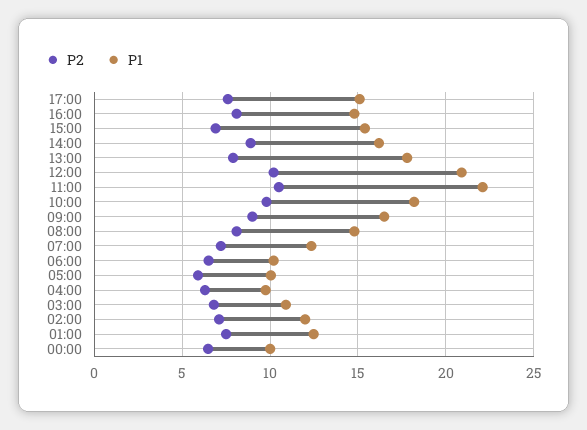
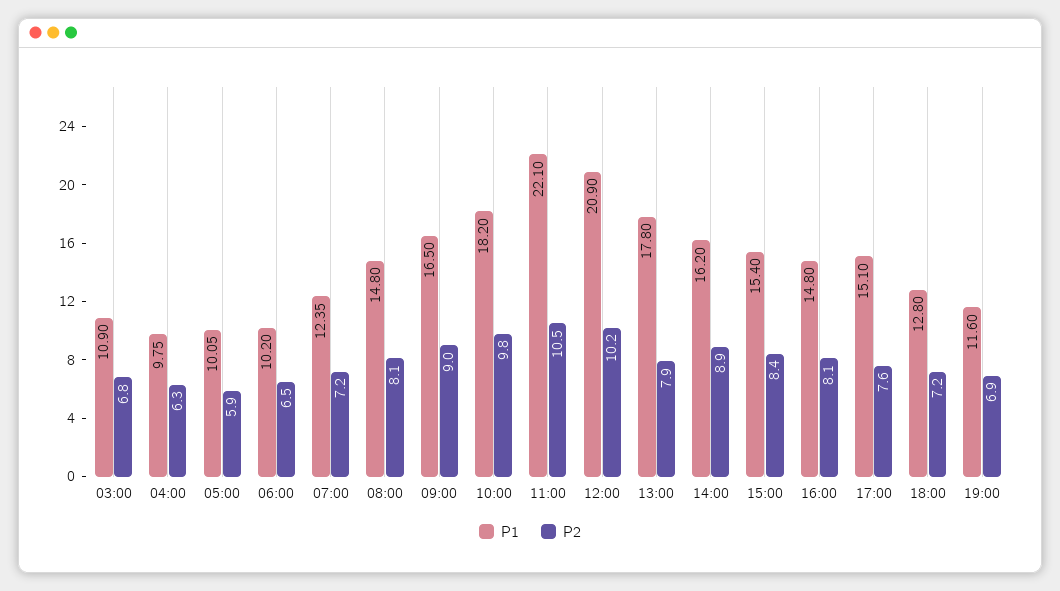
P2, 15:00: 7 -> 8.4
P2, 02:00: 7 -> none
P1, 02:00: 12 -> none
P2, 01:00: 7.5 -> none
P1, 01:00: 12.5 -> none
P2, 00:00: 6.5 -> none
P1, 00:00: 10 -> none
P1, 18:00: none -> 12.8
P2, 18:00: none -> 7.2
P1, 19:00: none -> 11.6
P2, 19:00: none -> 6.9

